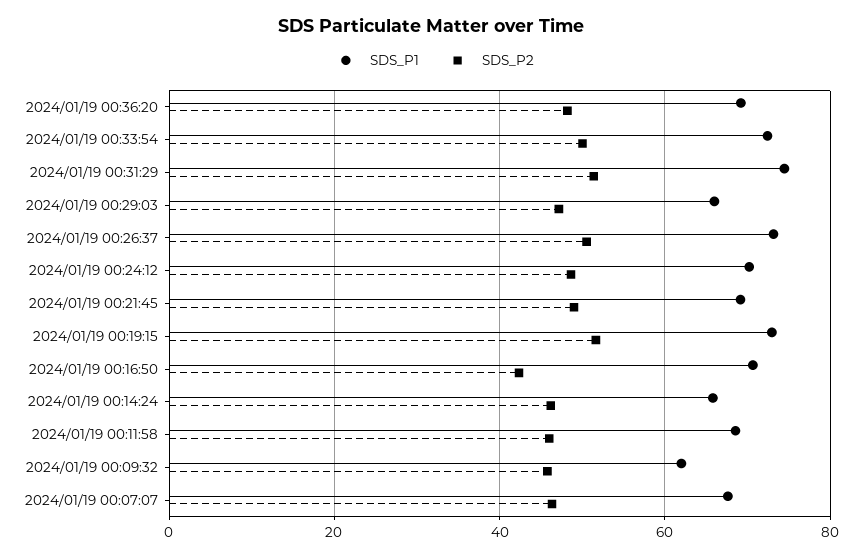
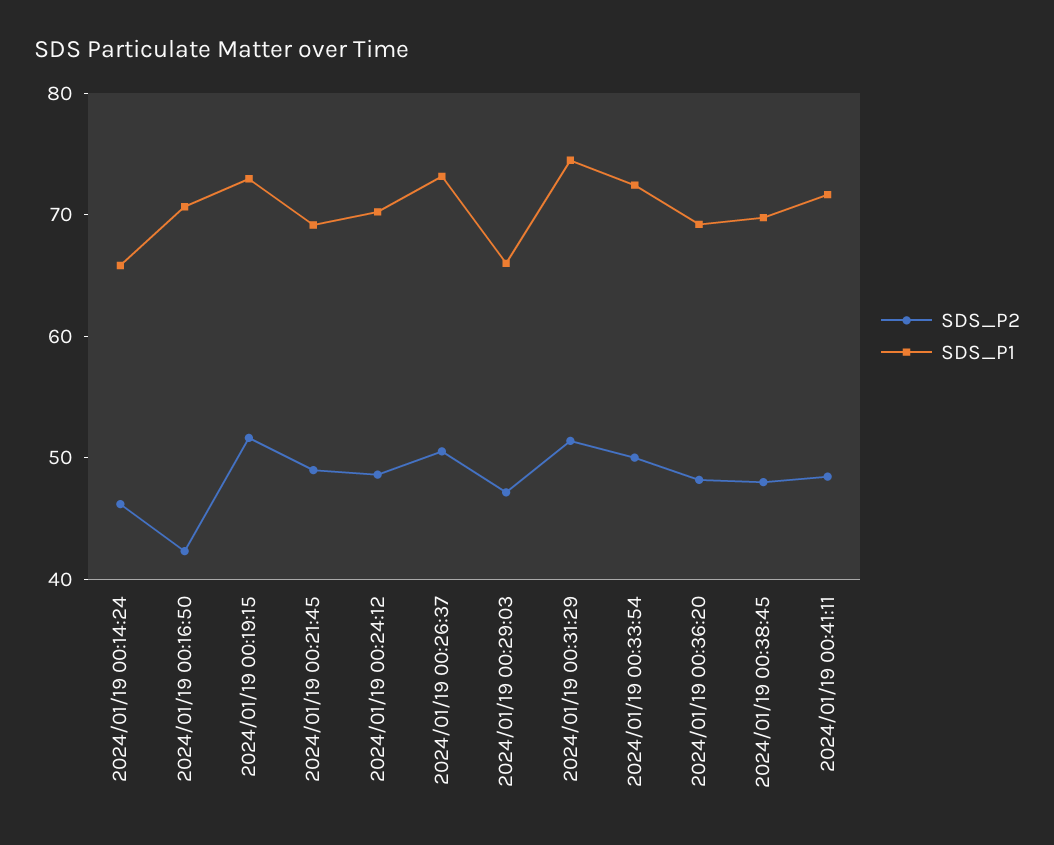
SDS_P1, 2024/01/19 00:11:58: 68 -> none
SDS_P2, 2024/01/19 00:11:58: 46 -> none
SDS_P1, 2024/01/19 00:09:32: 62 -> none
SDS_P2, 2024/01/19 00:09:32: 46 -> none
SDS_P1, 2024/01/19 00:07:07: 68 -> none
SDS_P2, 2024/01/19 00:07:07: 46 -> none
SDS_P2, 2024/01/19 00:38:45: none -> 48
SDS_P1, 2024/01/19 00:38:45: none -> 70
SDS_P2, 2024/01/19 00:41:11: none -> 48
SDS_P1, 2024/01/19 00:41:11: none -> 72

